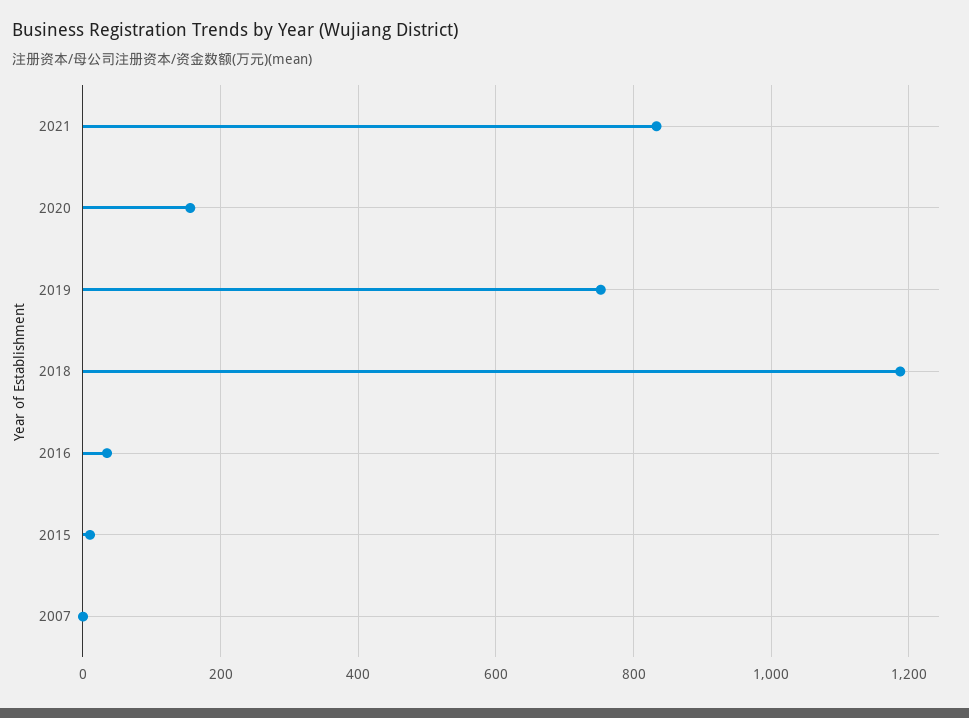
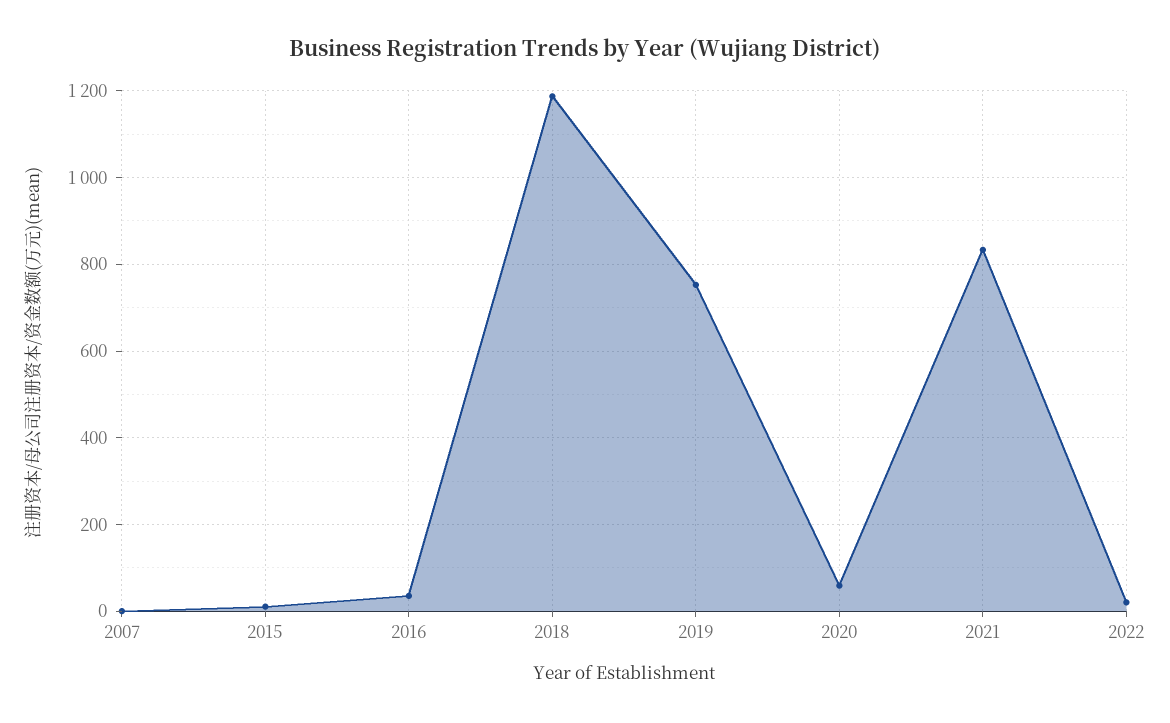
2020: 160 -> 60
2022: none -> 20

